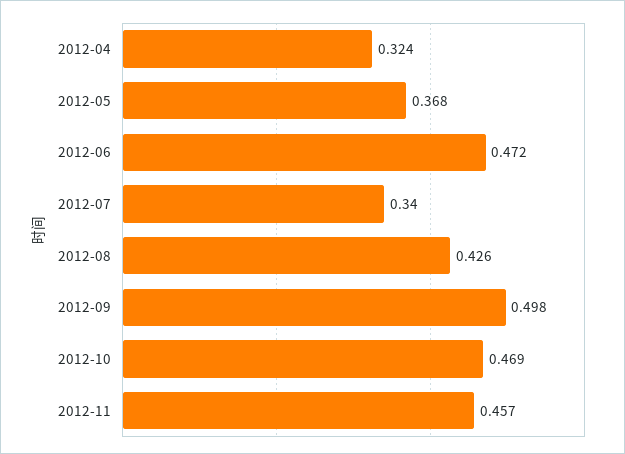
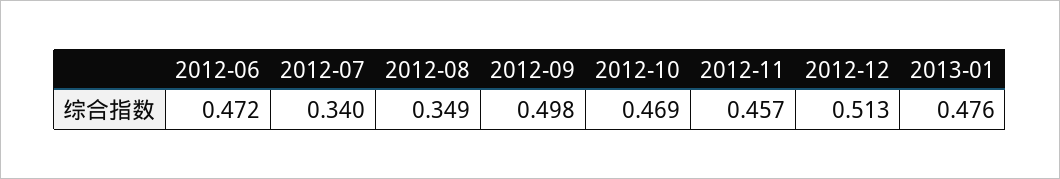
2012-04: 0.324 -> none
2012-05: 0.368 -> none
2012-08: 0.426 -> 0.349
2012-12: none -> 0.513
2013-01: none -> 0.476

